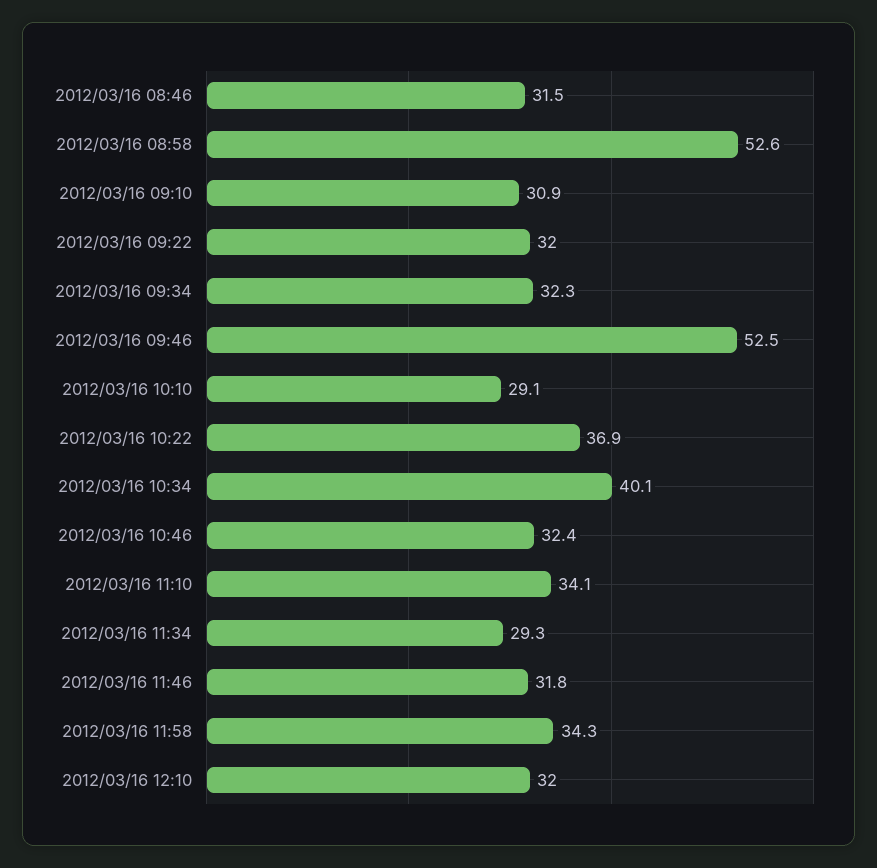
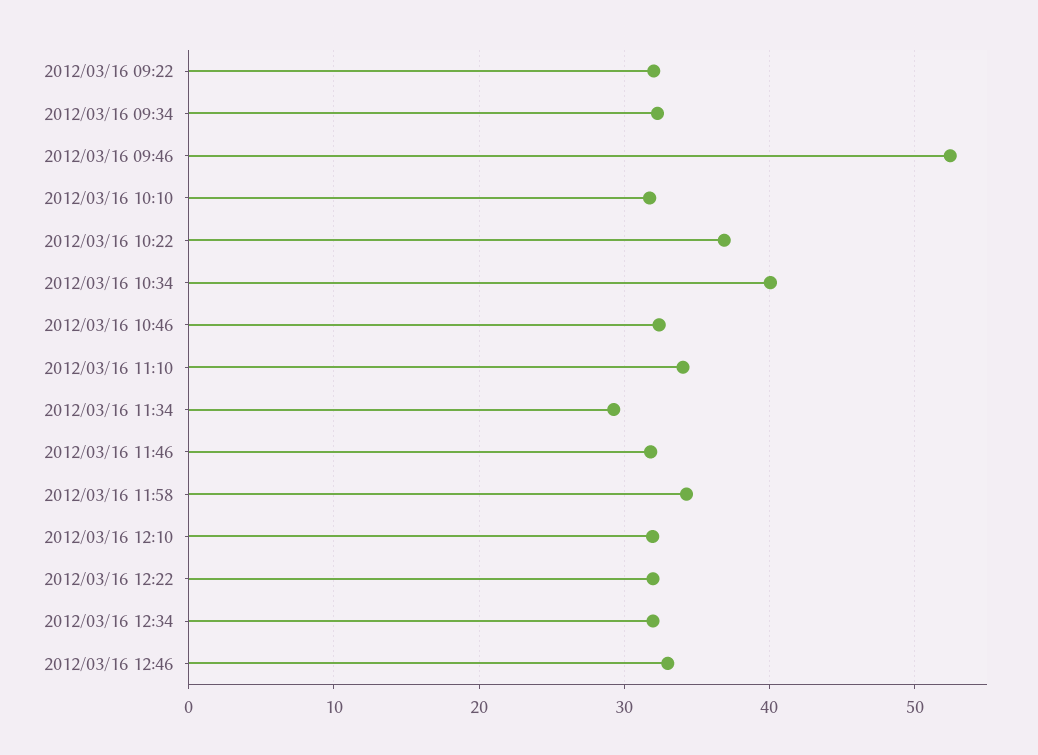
2012/03/16 08:46: 31.5 -> none
2012/03/16 08:58: 52.6 -> none
2012/03/16 09:10: 30.9 -> none
2012/03/16 10:10: 29.1 -> 32
2012/03/16 12:22: none -> 32
2012/03/16 12:34: none -> 32
2012/03/16 12:46: none -> 33

